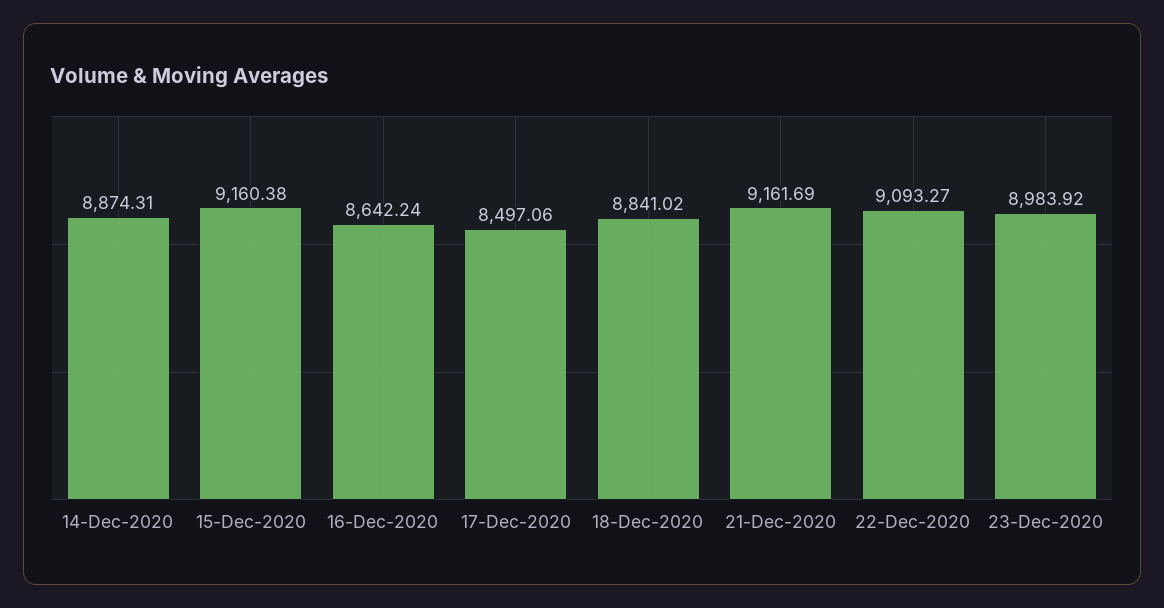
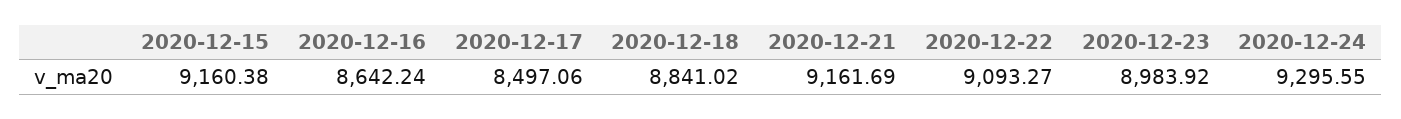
14-Dec-2020: 8874.31 -> none
2020-12-24: none -> 9295.55

